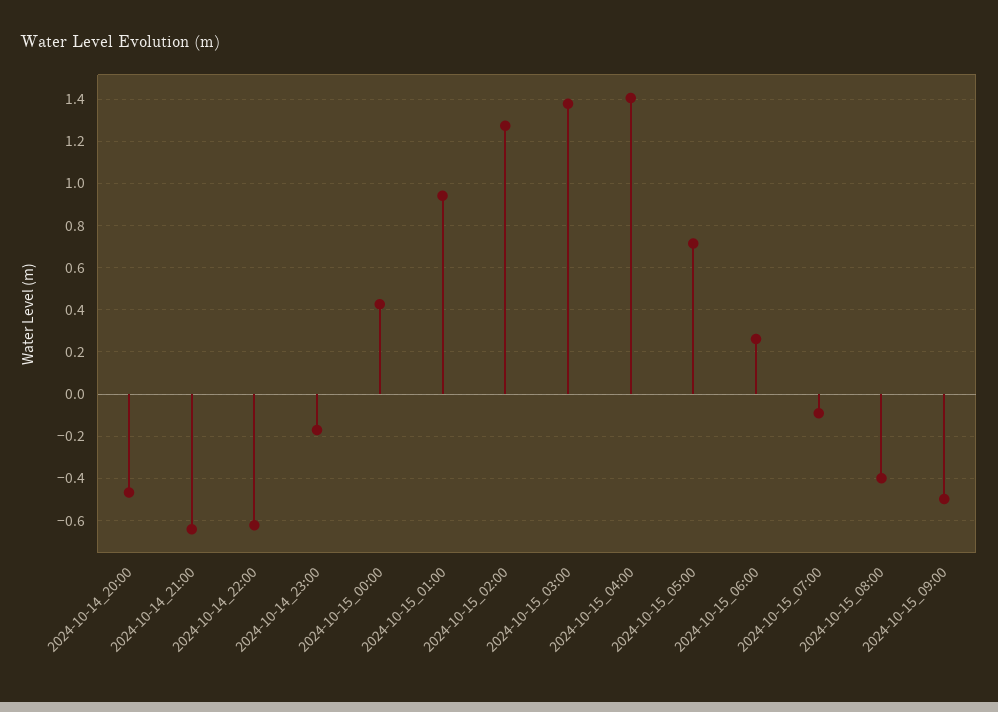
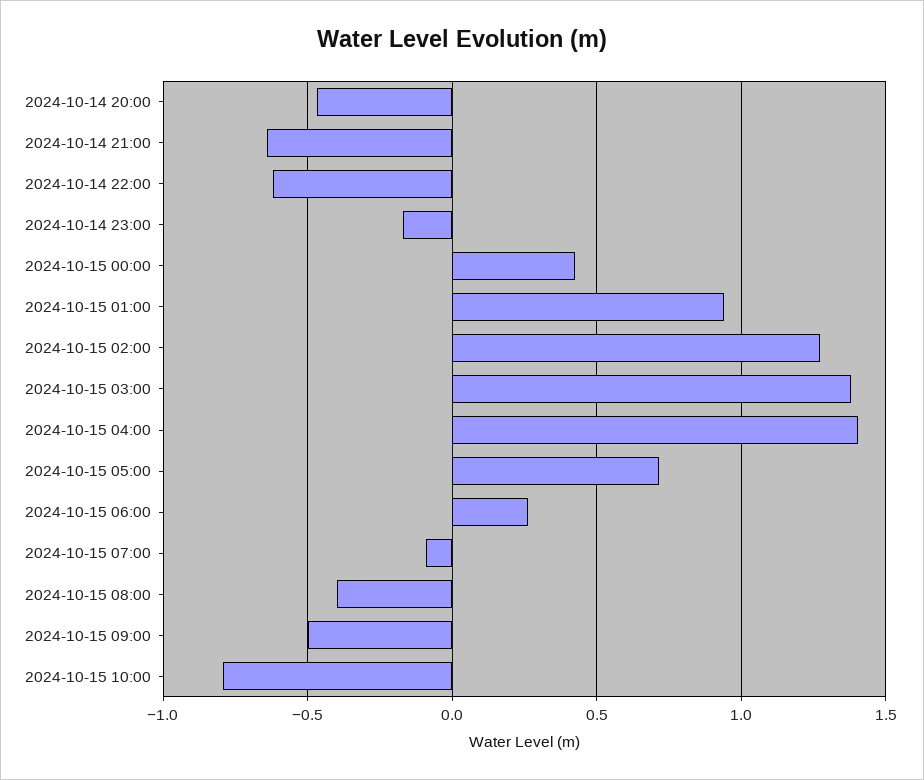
2024-10-15 10:00: none -> -0.8

